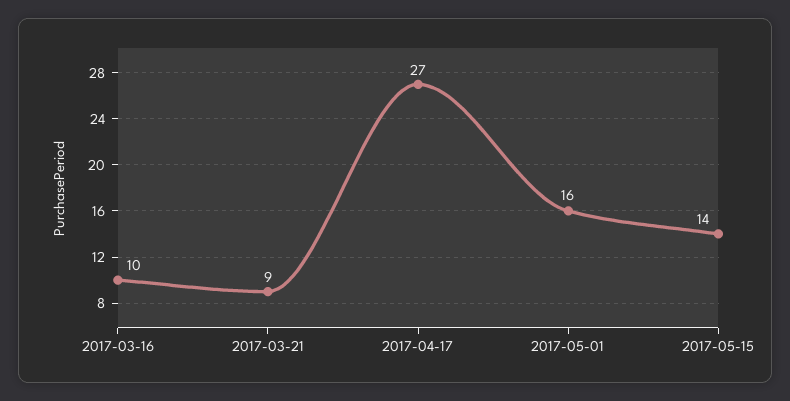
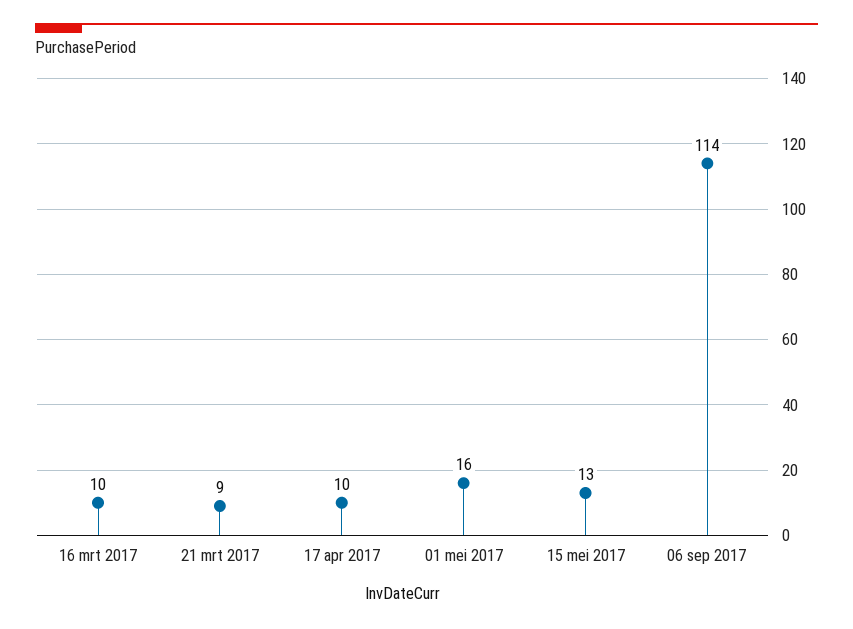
2017-04-17: 27 -> 10
2017-05-15: 14 -> 13
06 sep 2017: none -> 114

